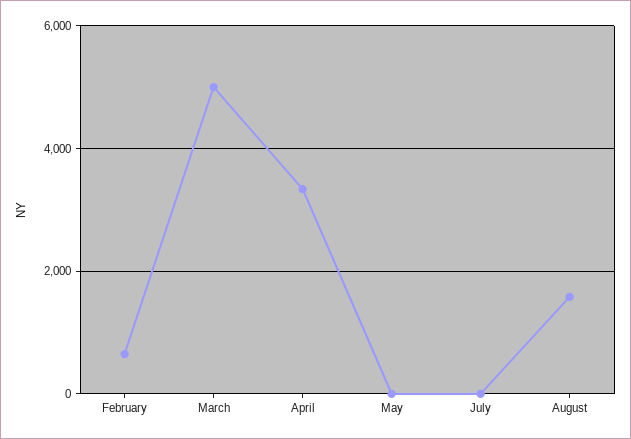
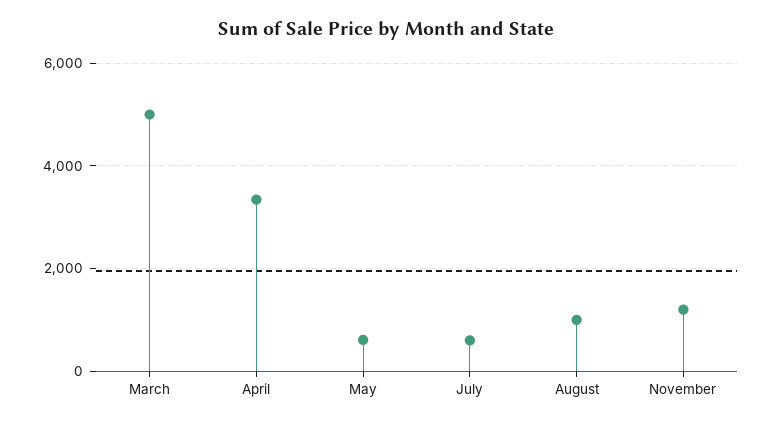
February: 600 -> none
May: 0 -> 600
July: 0 -> 600
August: 1600 -> 1000
November: none -> 1200

